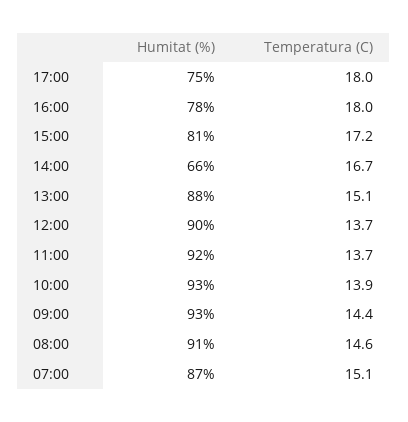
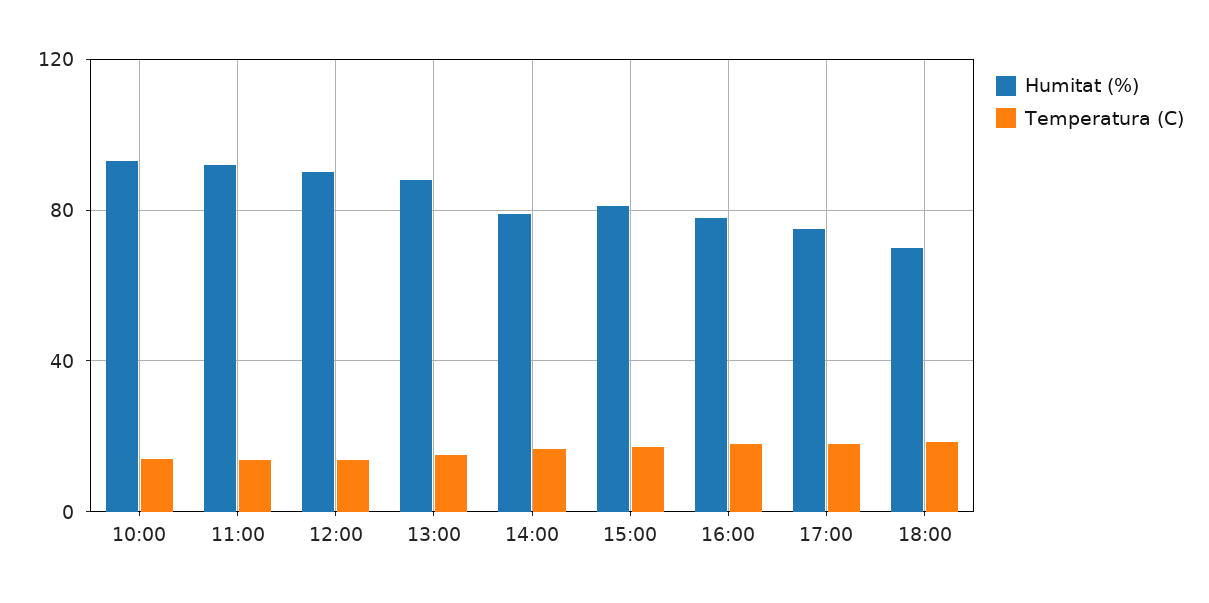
Humitat (%), 14:00: 66 -> 80
Humitat (%), 09:00: 93 -> none
Temperatura (C), 09:00: 14.4 -> none
Humitat (%), 08:00: 91 -> none
Temperatura (C), 08:00: 14.6 -> none
Humitat (%), 07:00: 87 -> none
Temperatura (C), 07:00: 15.1 -> none
Humitat (%), 18:00: none -> 70
Temperatura (C), 18:00: none -> 20

